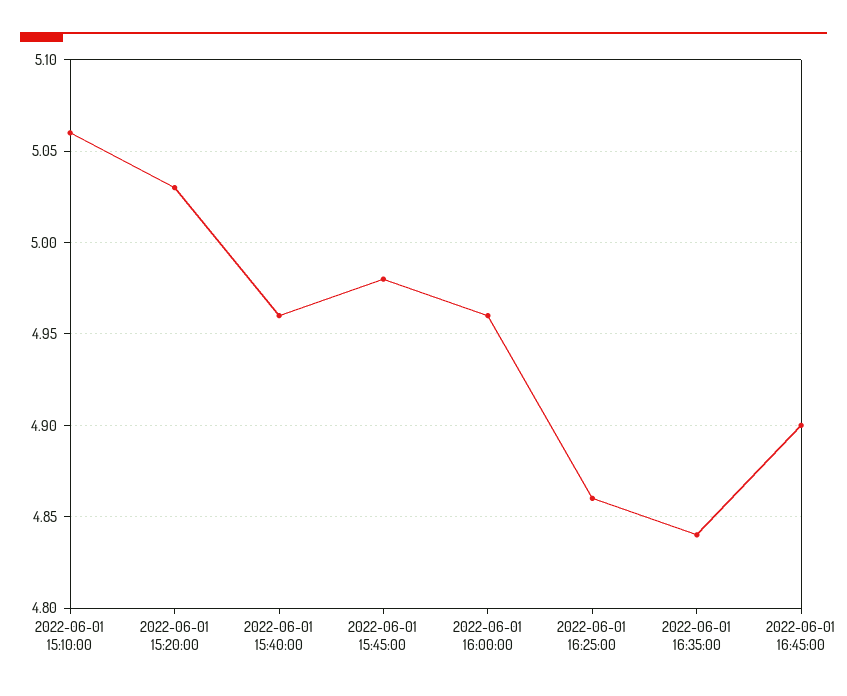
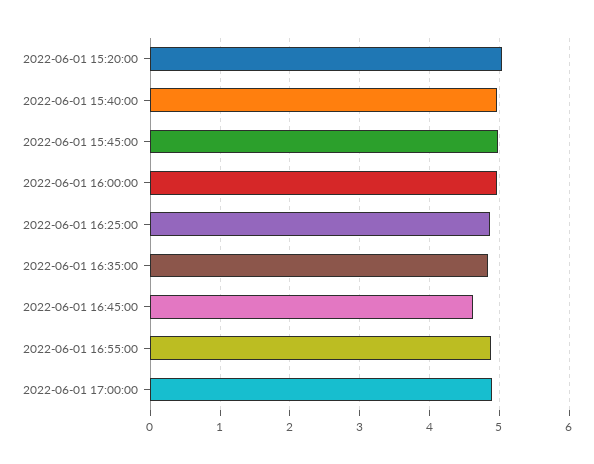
2022-06-01 15:10:00: 5.06 -> none
2022-06-01 16:45:00: 4.9 -> 4.6
2022-06-01 16:55:00: none -> 4.9
2022-06-01 17:00:00: none -> 4.9

